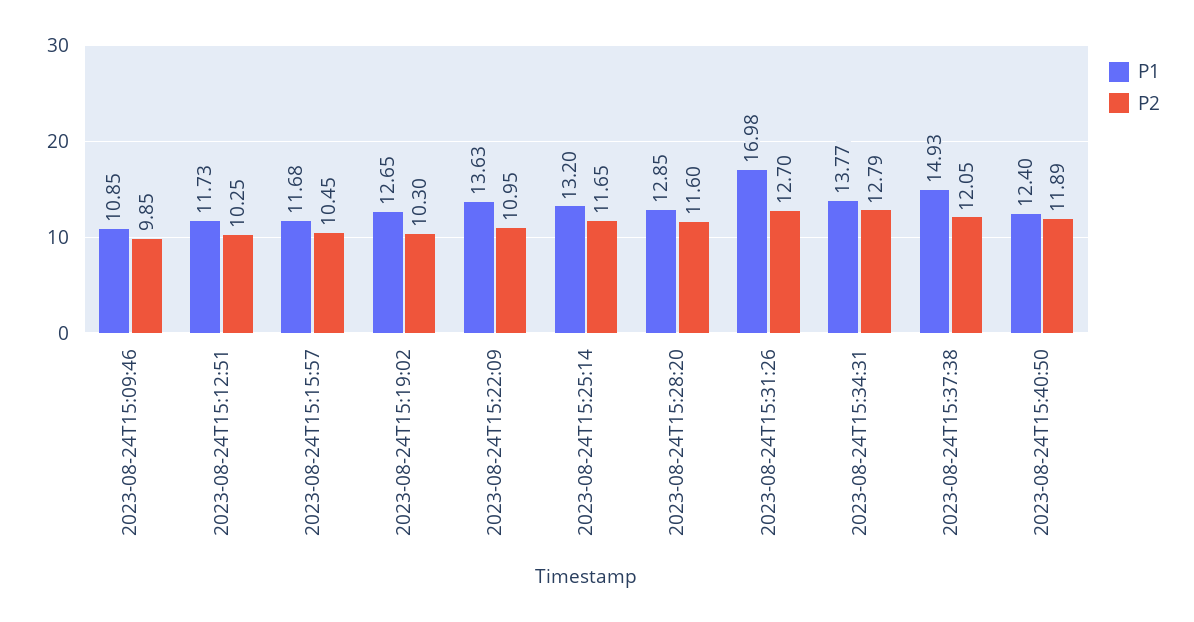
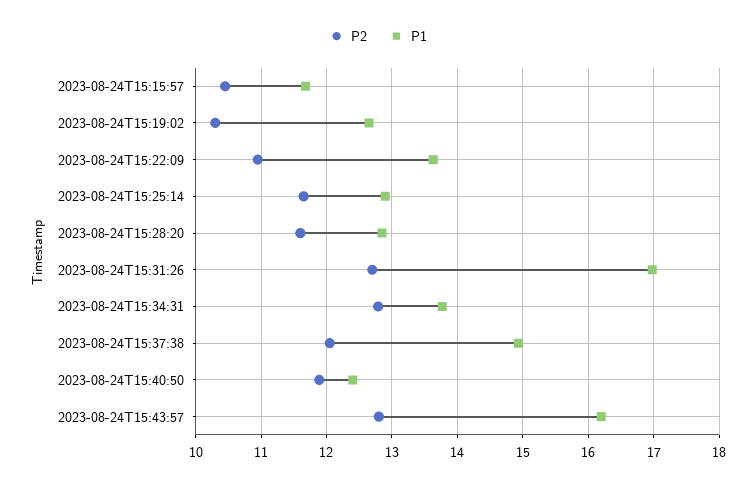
P1, 2023-08-24T15:09:46: 10.85 -> none
P2, 2023-08-24T15:09:46: 9.85 -> none
P1, 2023-08-24T15:12:51: 11.73 -> none
P2, 2023-08-24T15:12:51: 10.25 -> none
P1, 2023-08-24T15:25:14: 13.2 -> 12.9
P2, 2023-08-24T15:43:57: none -> 12.8
P1, 2023-08-24T15:43:57: none -> 16.2

